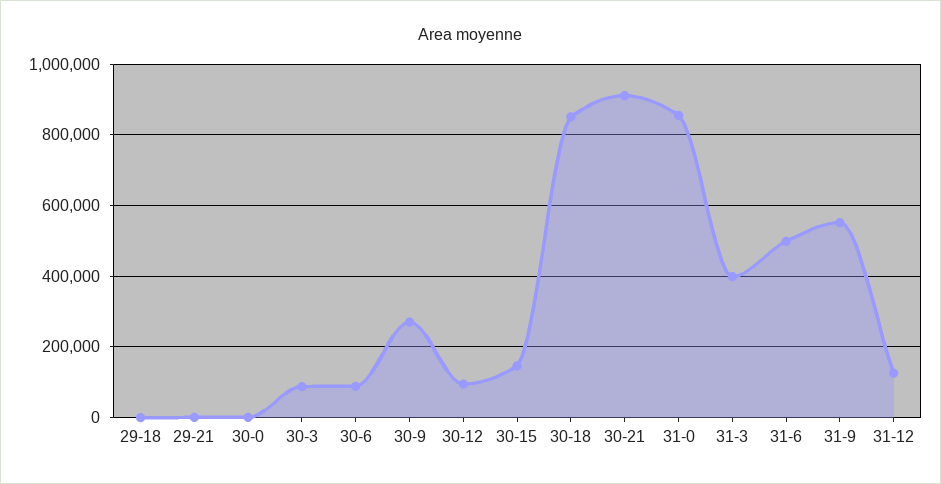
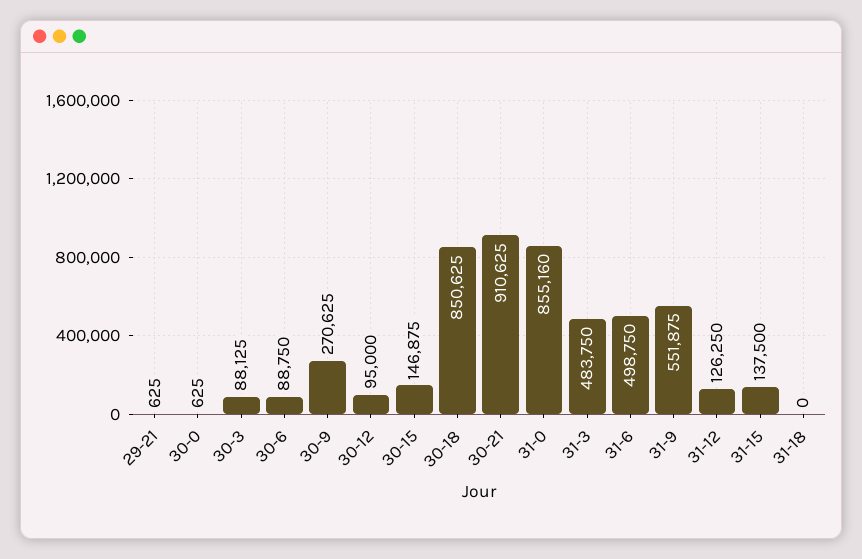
29-18: 0 -> none
31-3: 400000 -> 483750
31-15: none -> 137500
31-18: none -> 0

